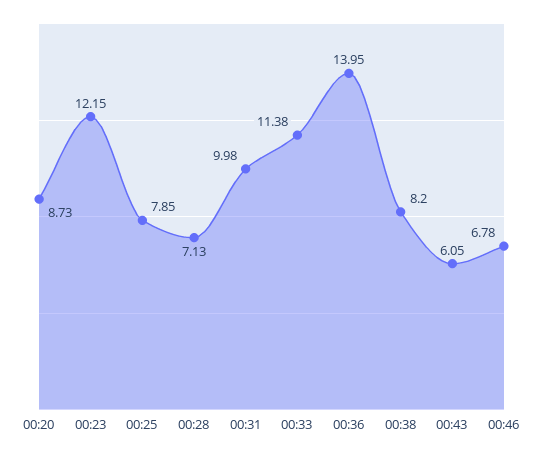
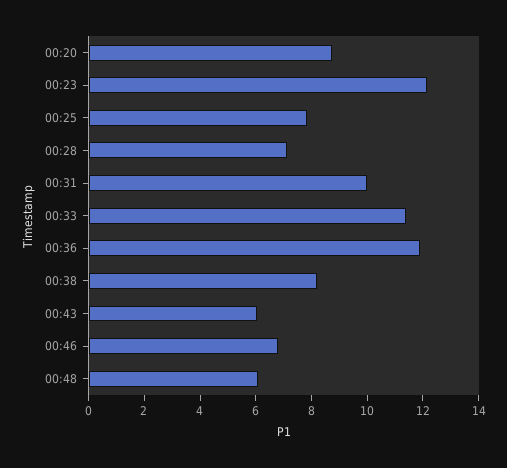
00:36: 13.95 -> 12
00:48: none -> 6

